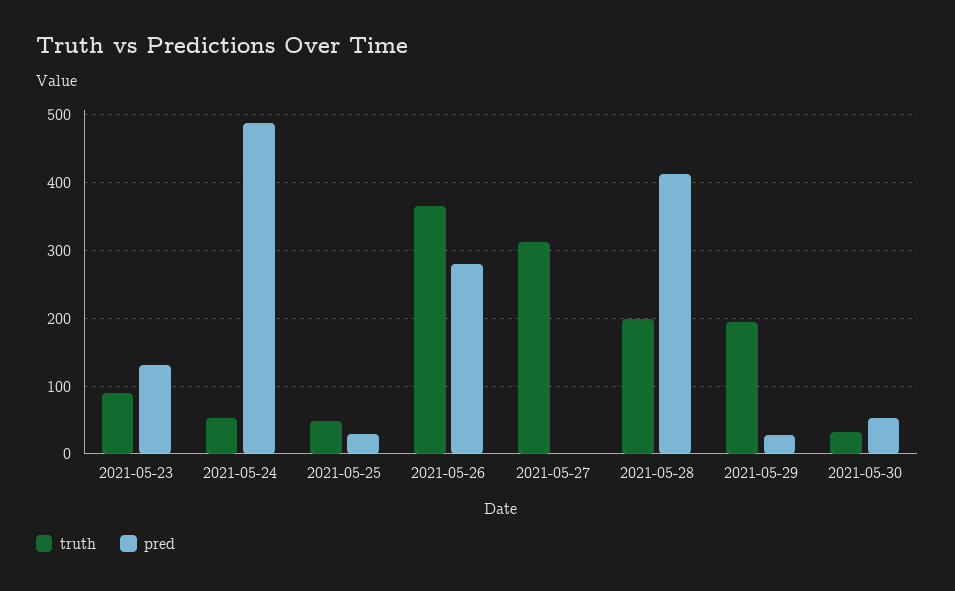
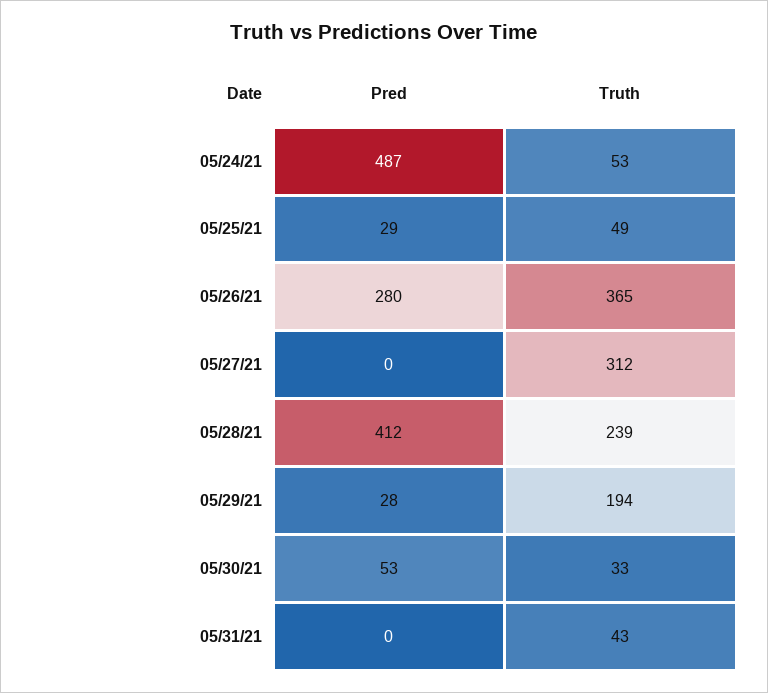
truth, 2021-05-23: 90 -> none
pred, 2021-05-23: 130 -> none
truth, 2021-05-28: 200 -> 239
pred, 05/31/21: none -> 0
truth, 05/31/21: none -> 43

